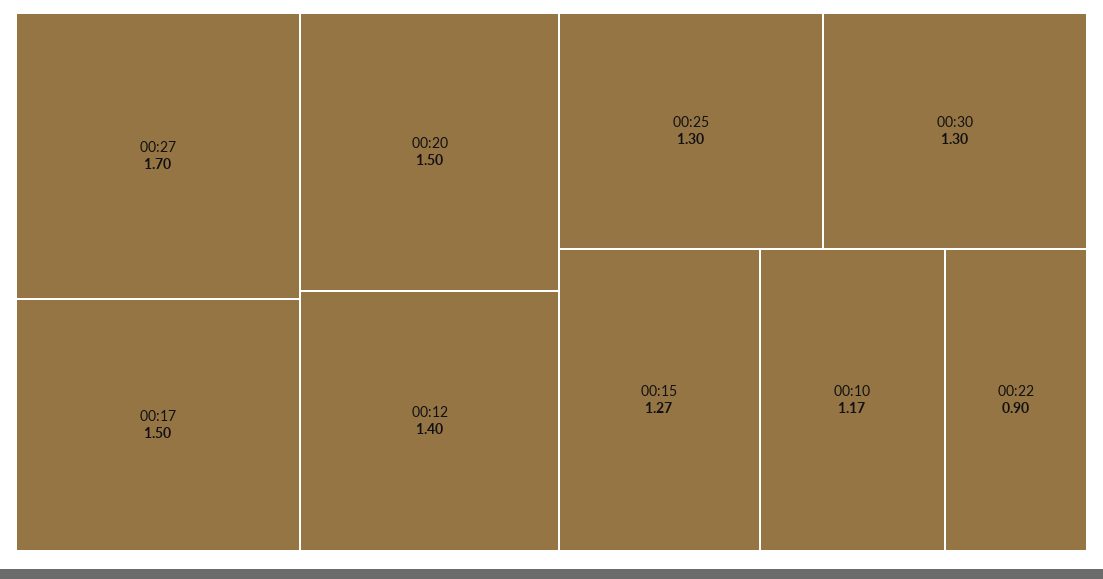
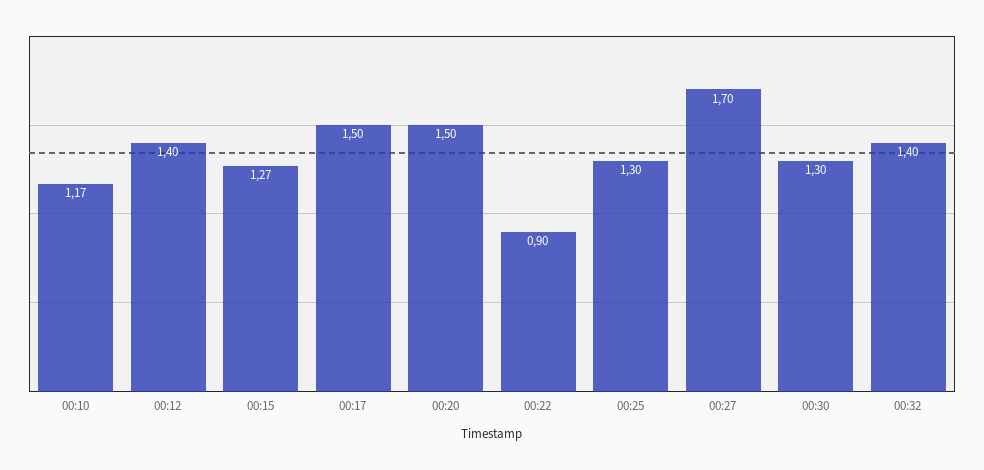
00:32: none -> 1.4

